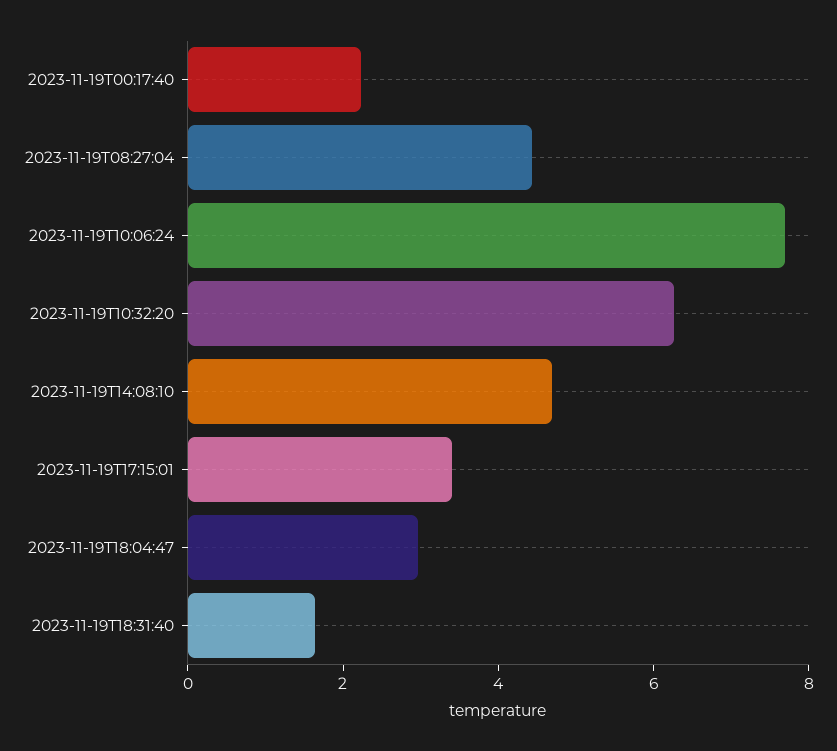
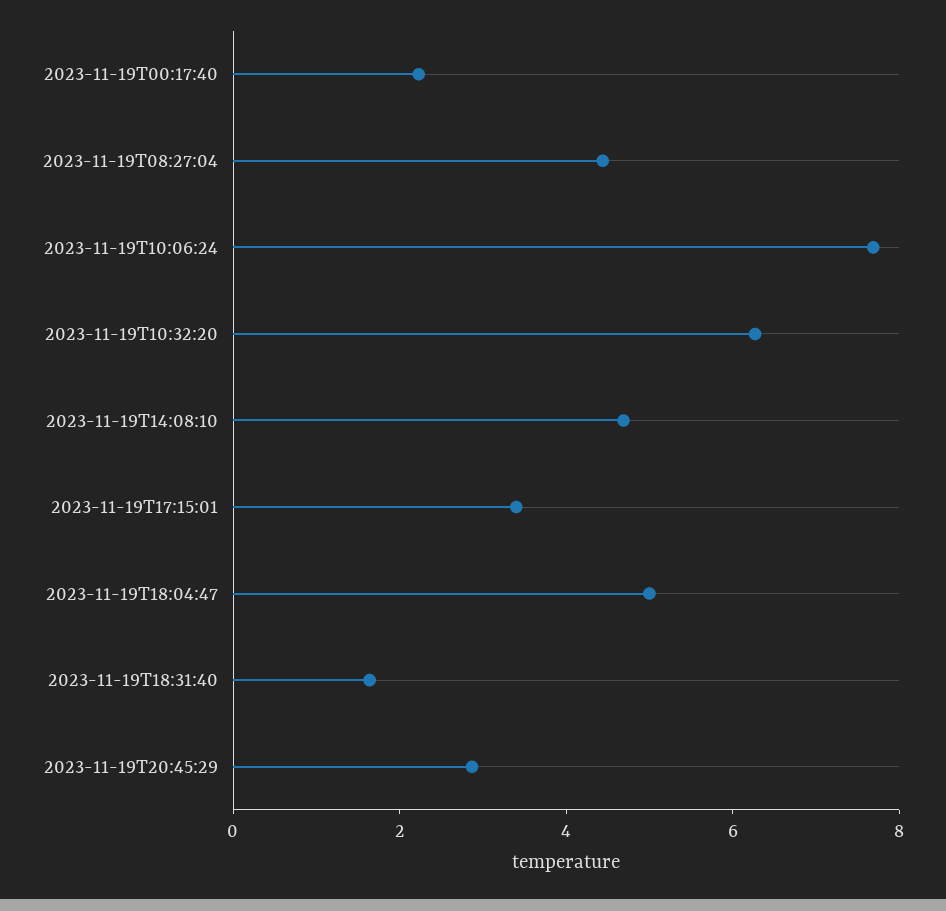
2023-11-19T18:04:47: 3 -> 5
2023-11-19T20:45:29: none -> 3

